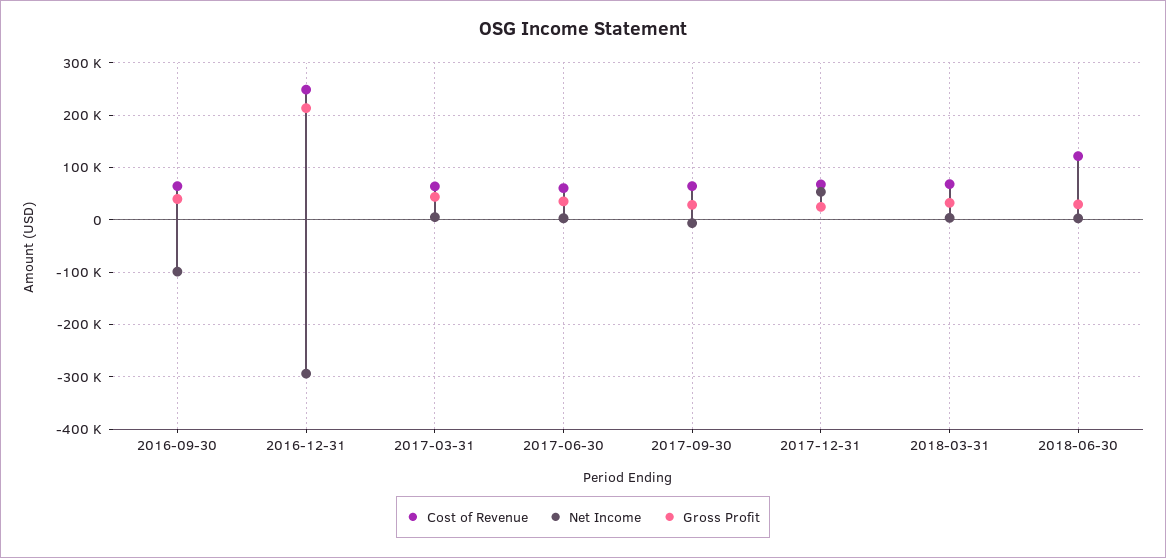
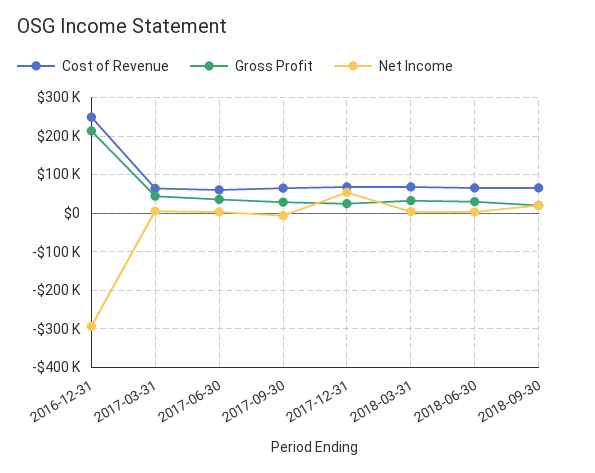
Cost of Revenue, 2016-09-30: 60000 -> none
Net Income, 2016-09-30: -100000 -> none
Gross Profit, 2016-09-30: 40000 -> none
Cost of Revenue, 2018-06-30: 120000 -> 60000
Cost of Revenue, 2018-09-30: none -> 60000
Gross Profit, 2018-09-30: none -> 20000
Net Income, 2018-09-30: none -> 20000

